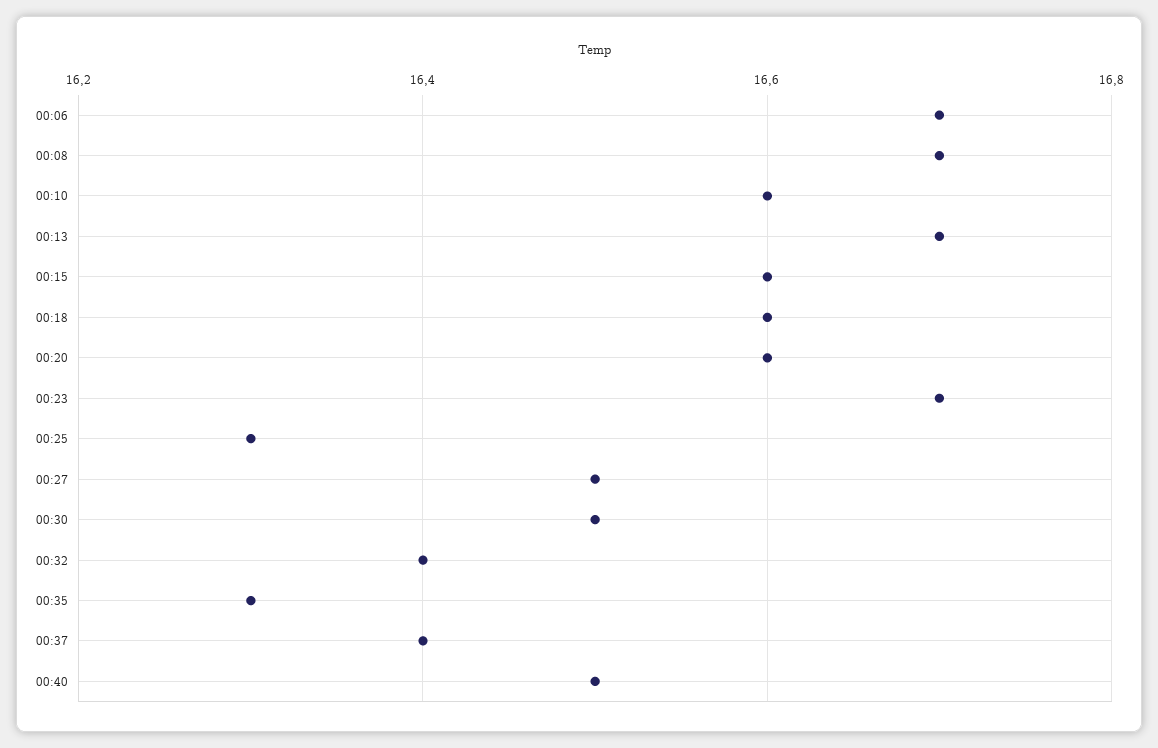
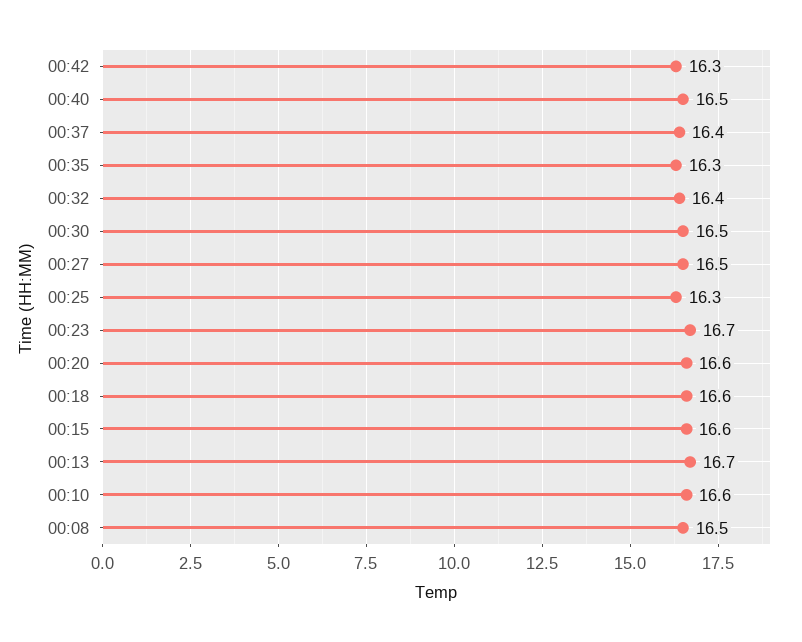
00:06: 16.7 -> none
00:08: 16.7 -> 16.5
00:42: none -> 16.3

